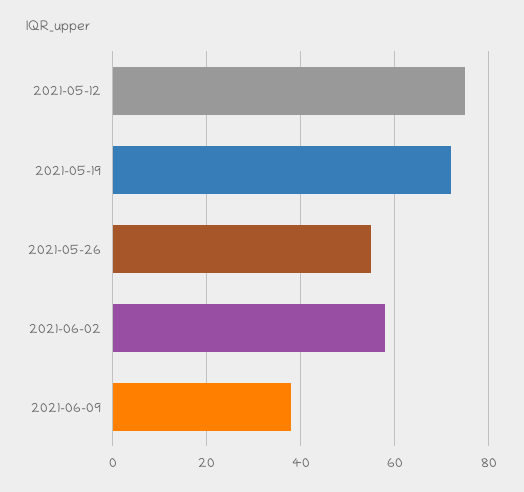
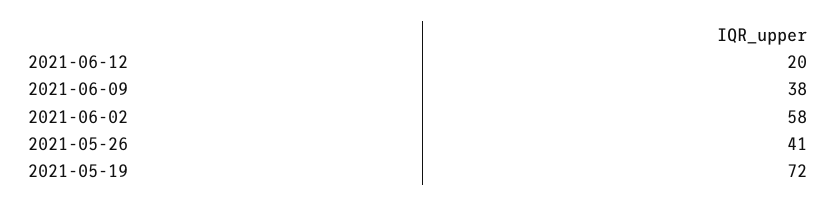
2021-05-12: 75 -> none
2021-05-26: 55 -> 41
2021-06-12: none -> 20

